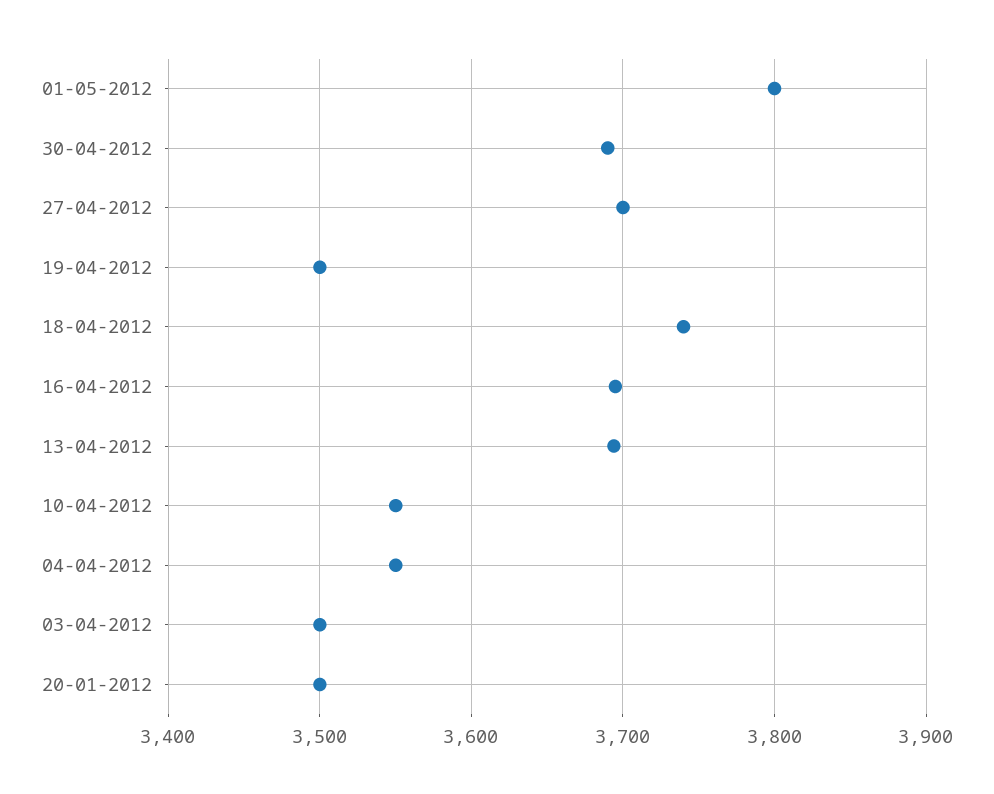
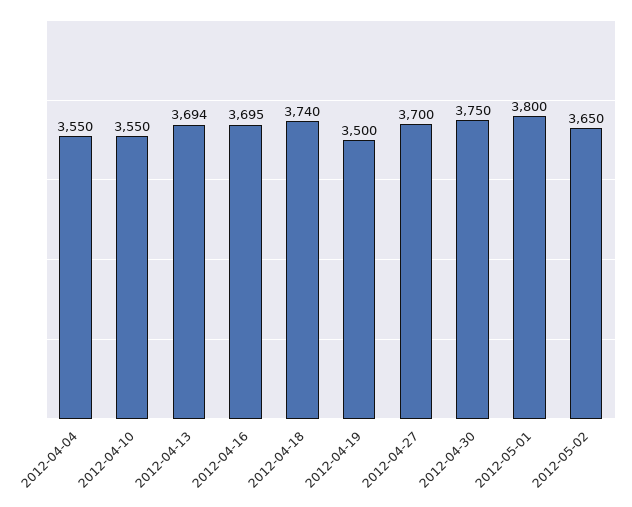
30-04-2012: 3690 -> 3750
03-04-2012: 3500 -> none
20-01-2012: 3500 -> none
2012-05-02: none -> 3650

